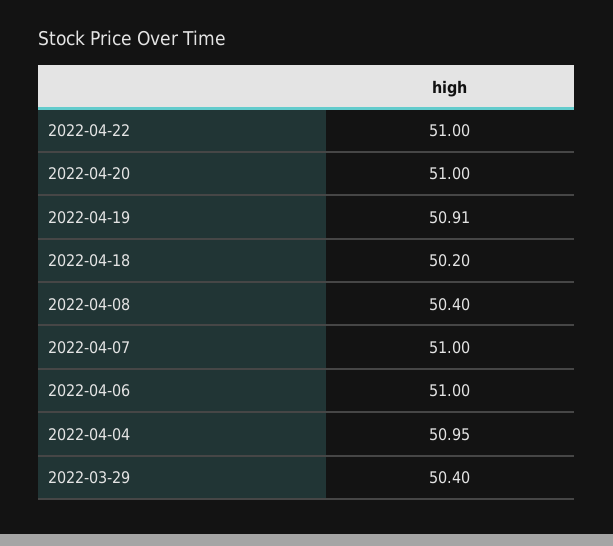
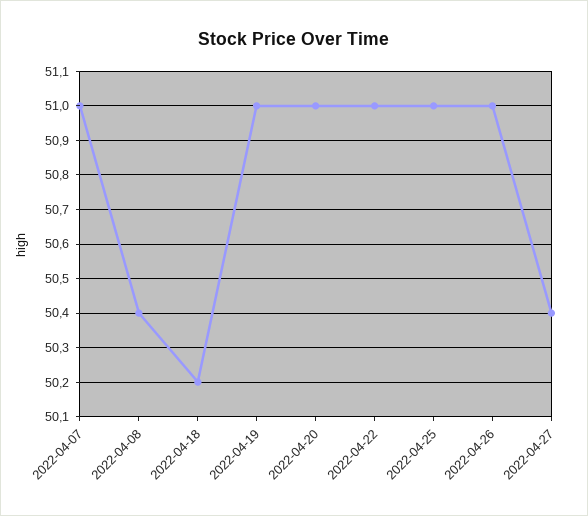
2022-04-19: 50.91 -> 51
2022-04-06: 51 -> none
2022-04-04: 50.95 -> none
2022-03-29: 50.4 -> none
2022-04-25: none -> 51
2022-04-26: none -> 51
2022-04-27: none -> 50.4

